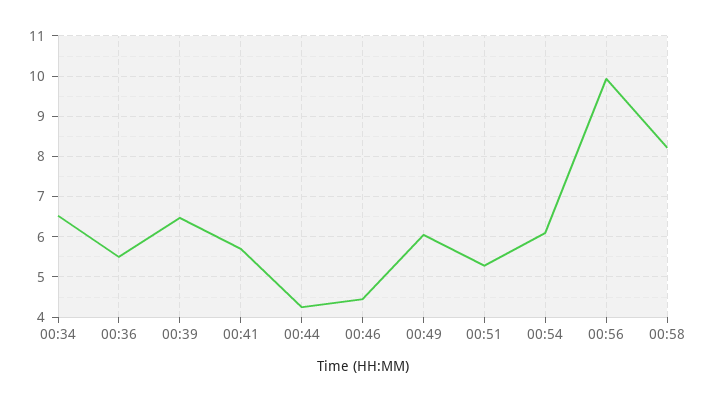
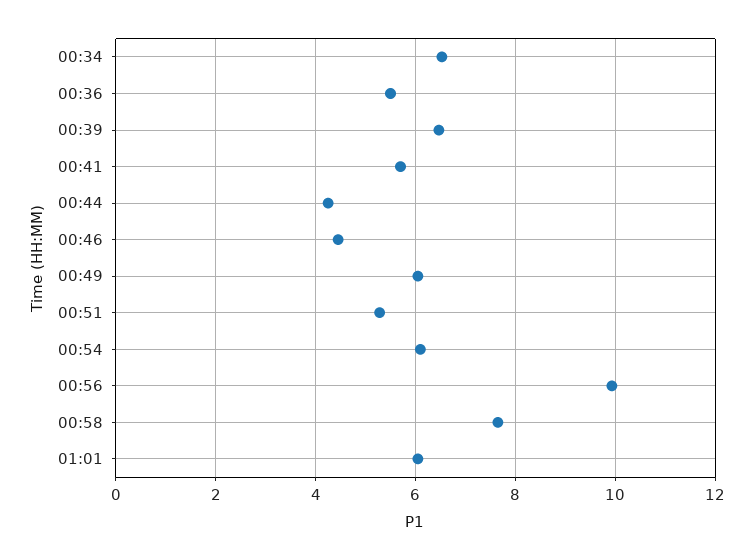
00:58: 8.2 -> 7.6
01:01: none -> 6

